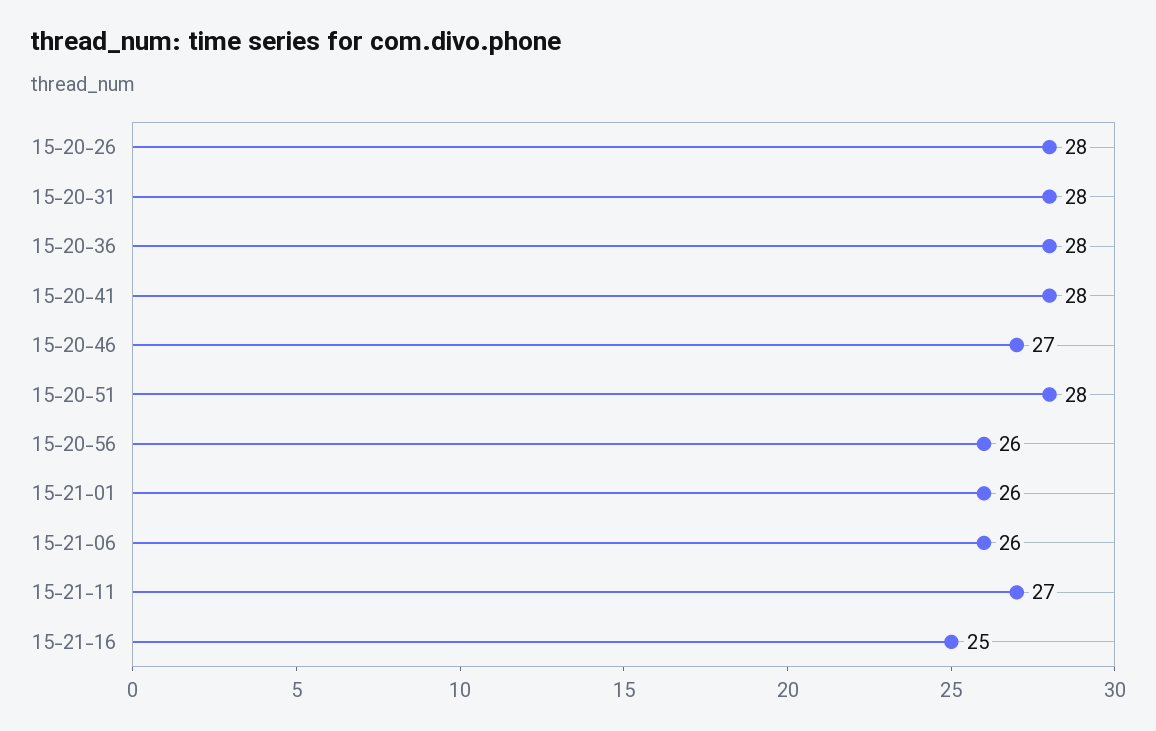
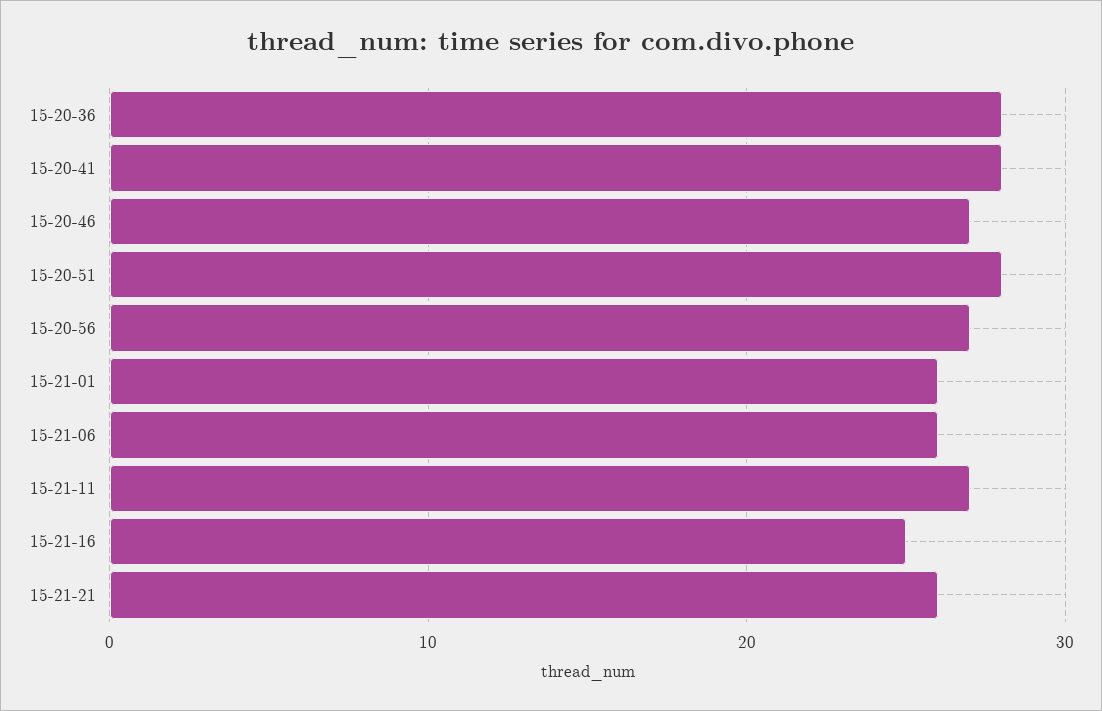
15-20-26: 28 -> none
15-20-31: 28 -> none
15-20-56: 26 -> 27
15-21-21: none -> 26

